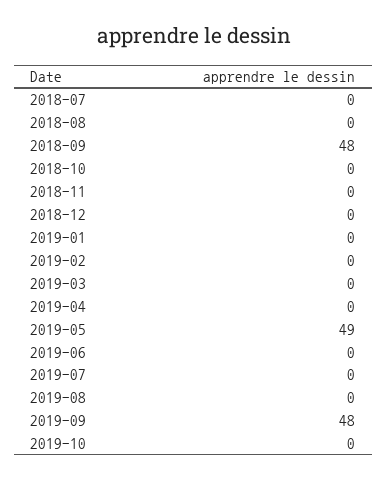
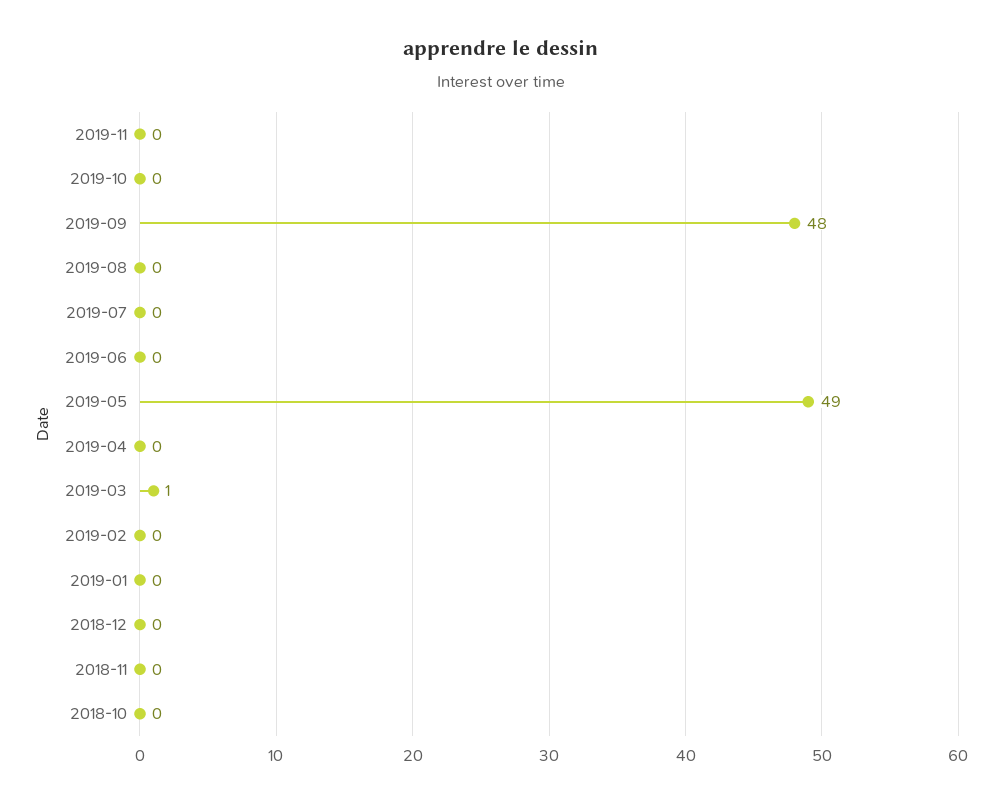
2018-07: 0 -> none
2018-08: 0 -> none
2018-09: 48 -> none
2019-03: 0 -> 1
2019-11: none -> 0

